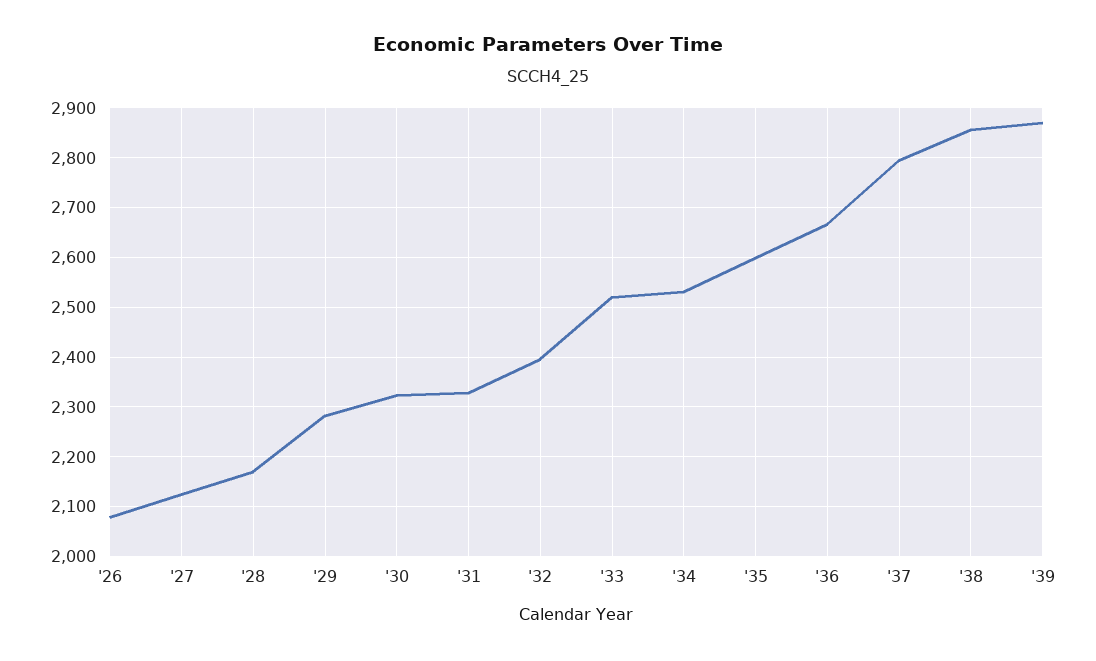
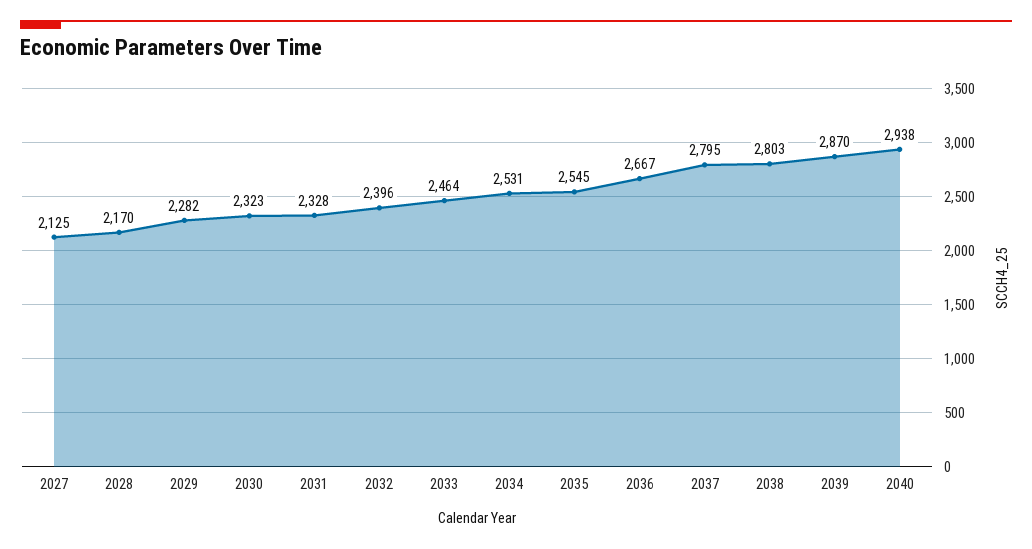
'26: 2080 -> none
'33: 2520 -> 2464
'35: 2600 -> 2545
'38: 2860 -> 2803
2040: none -> 2938

